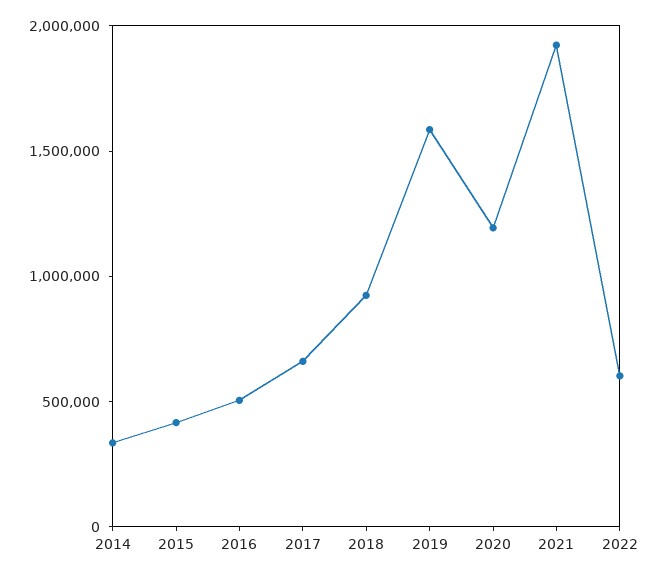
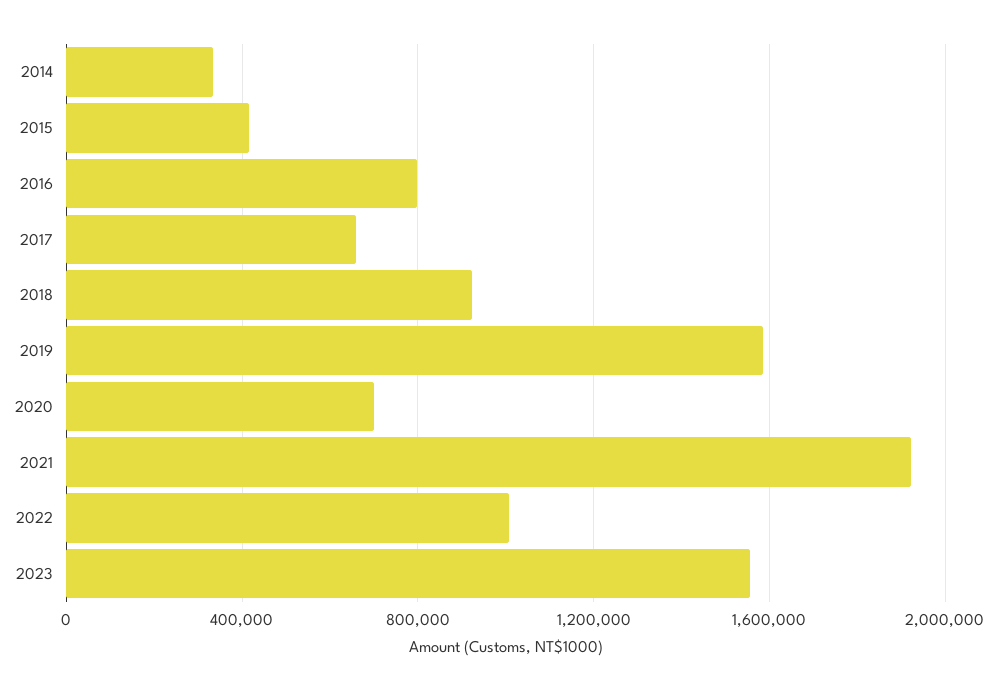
2016: 500000 -> 800000
2020: 1200000 -> 700000
2022: 600000 -> 1000000
2023: none -> 1550000

